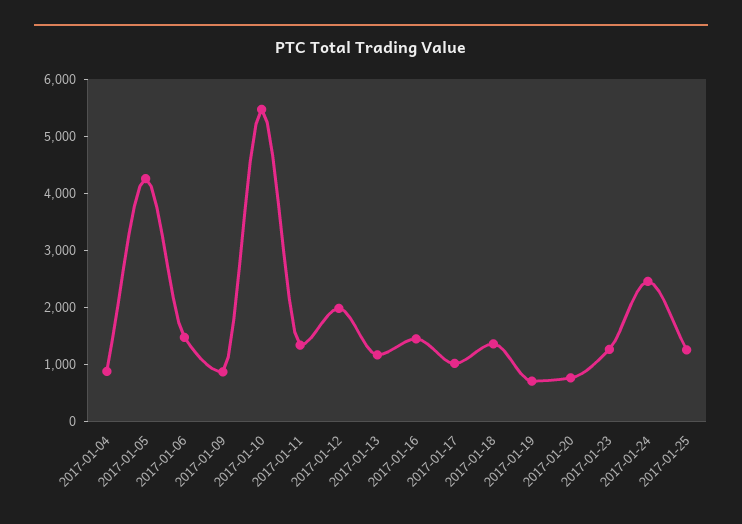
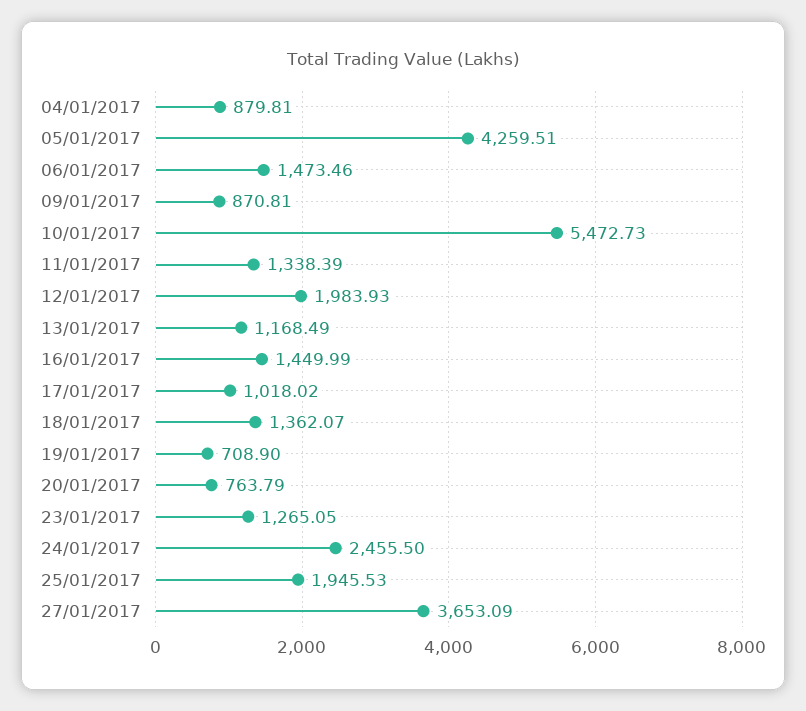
2017-01-25: 1200 -> 1945.53
27/01/2017: none -> 3653.09

